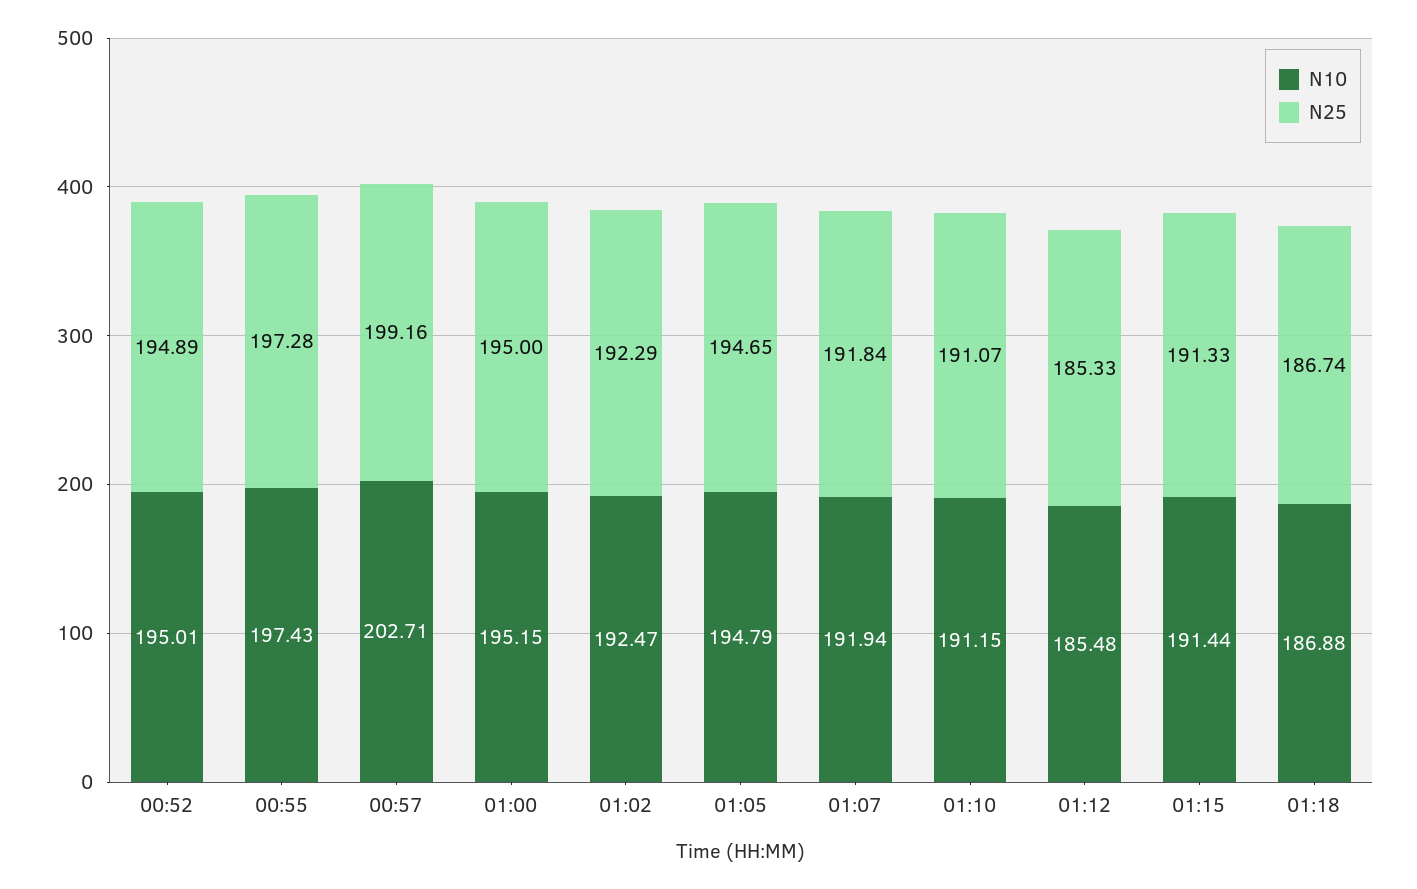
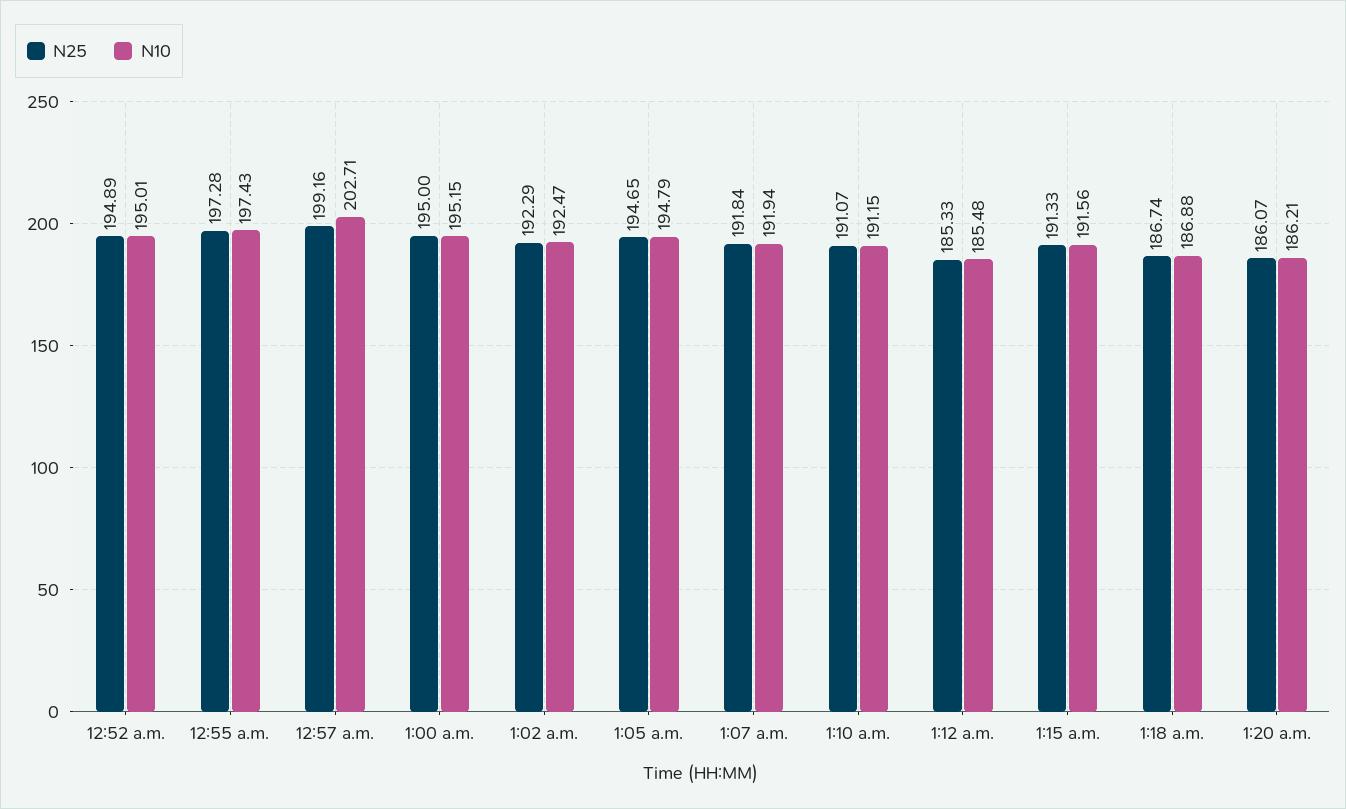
N10, 01:15: 191.44 -> 191.56
N25, 1:20 a.m.: none -> 186.07
N10, 1:20 a.m.: none -> 186.21

